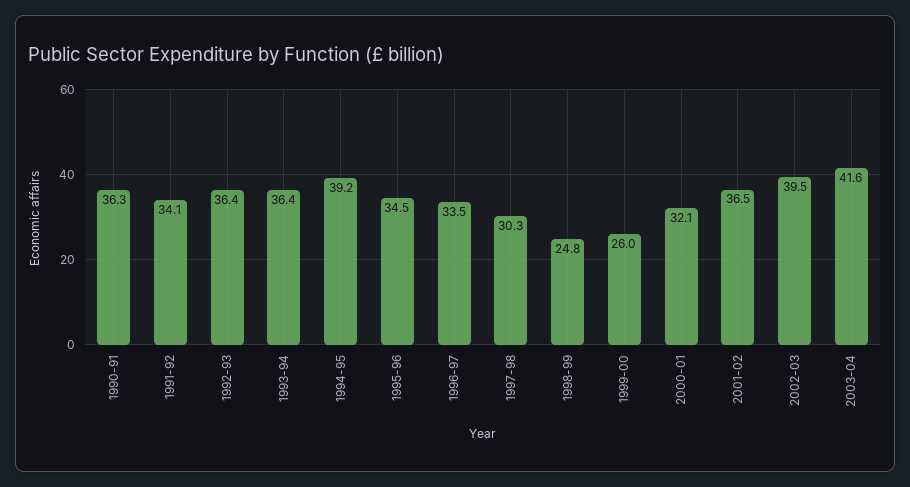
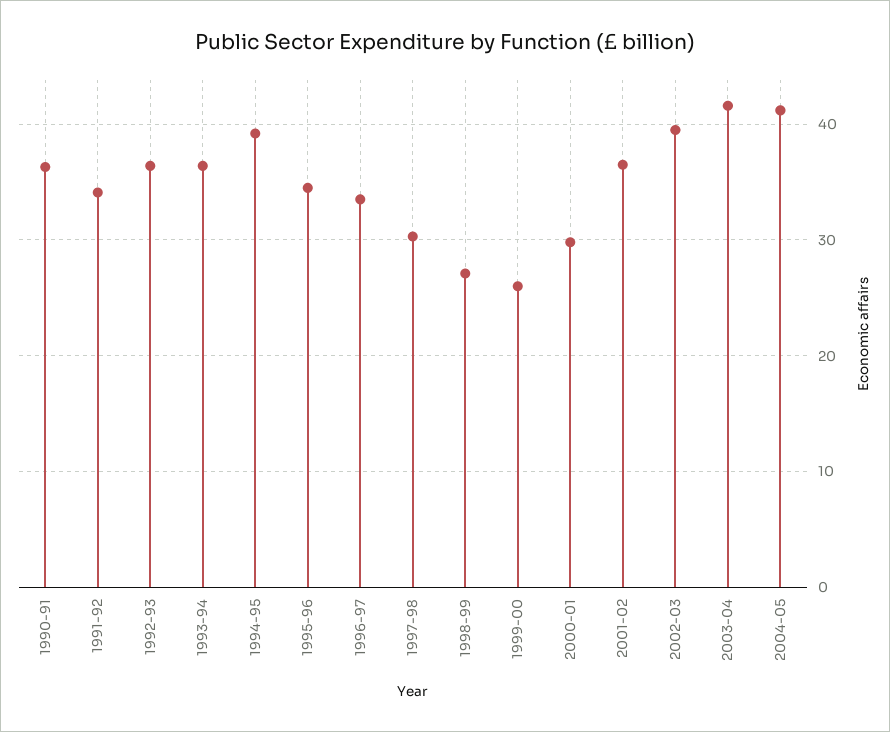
1998-99: 24.8 -> 27
2000-01: 32.1 -> 30
2004-05: none -> 41

